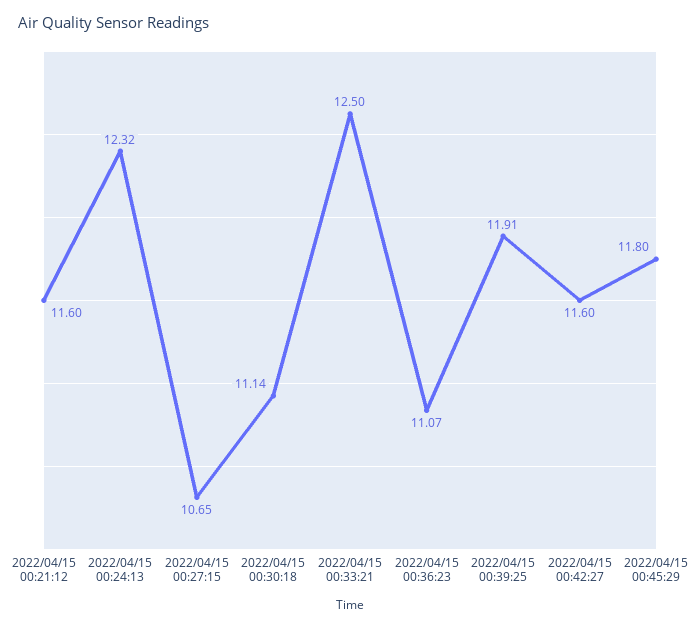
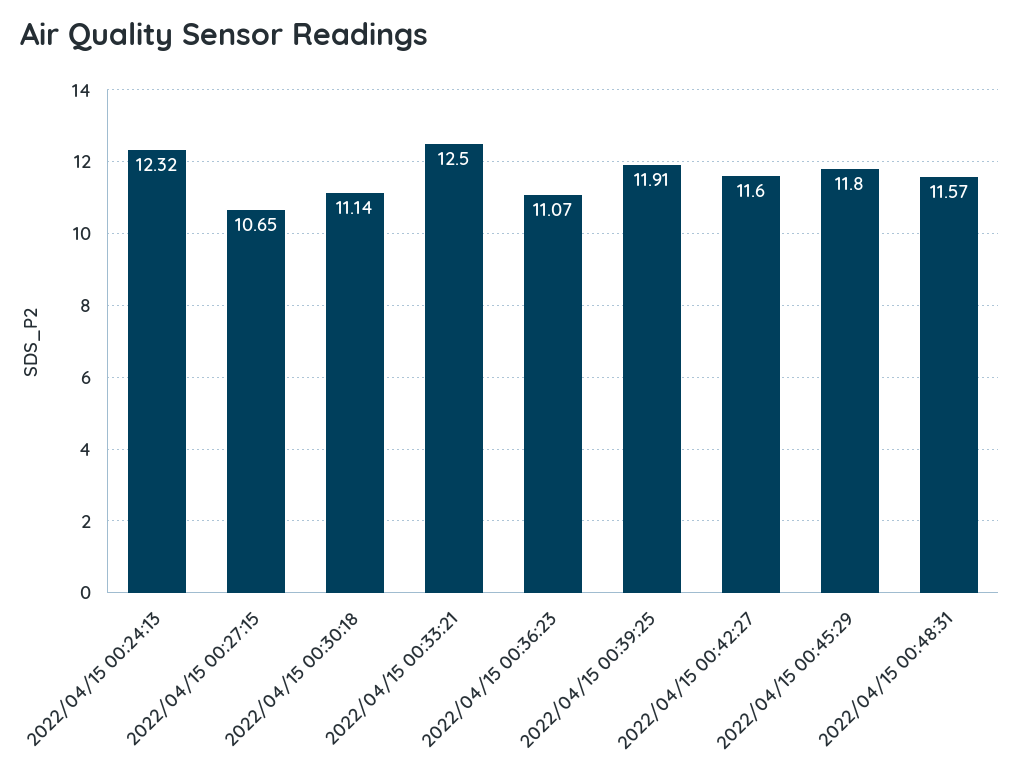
2022/04/15 00:21:12: 11.6 -> none
2022/04/15 00:48:31: none -> 11.57

